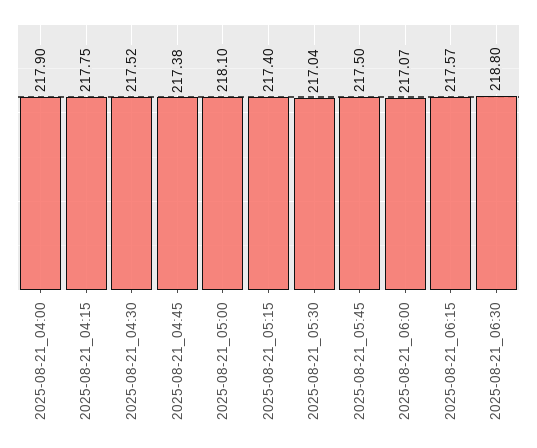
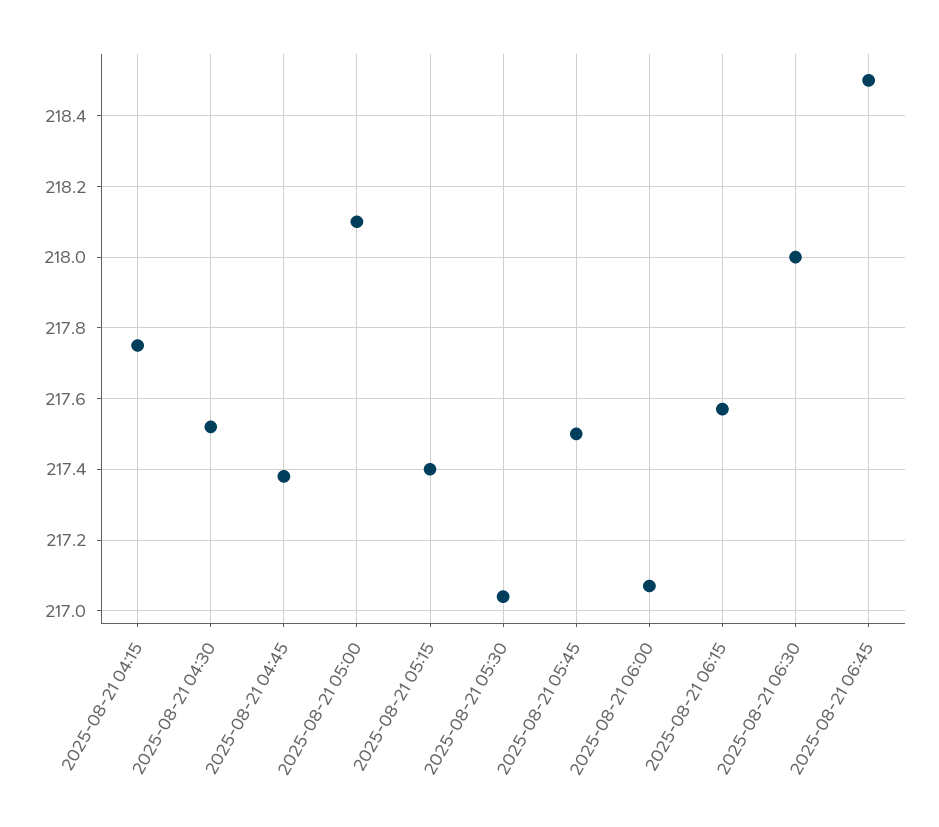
2025-08-21_04:00: 217.9 -> none
2025-08-21_06:30: 218.8 -> 218
2025-08-21 06:45: none -> 218.5

